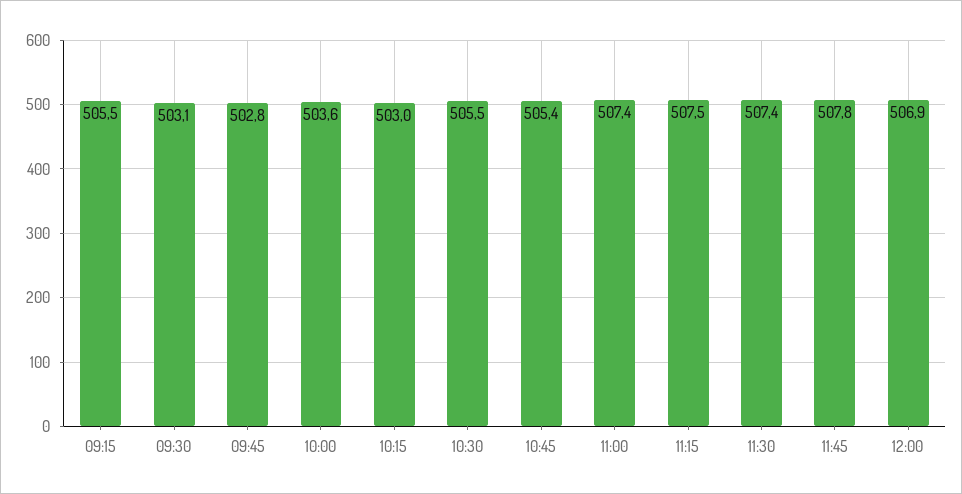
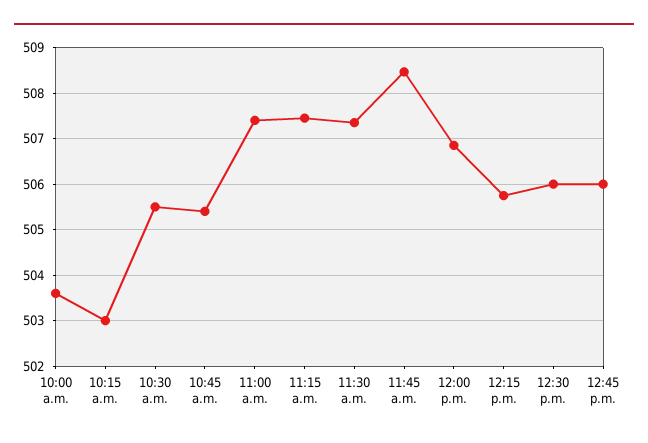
09:15: 505.5 -> none
09:30: 503.1 -> none
09:45: 502.8 -> none
11:45: 507.8 -> 508.4
12:15 p.m.: none -> 505.8
12:30 p.m.: none -> 506
12:45 p.m.: none -> 506

